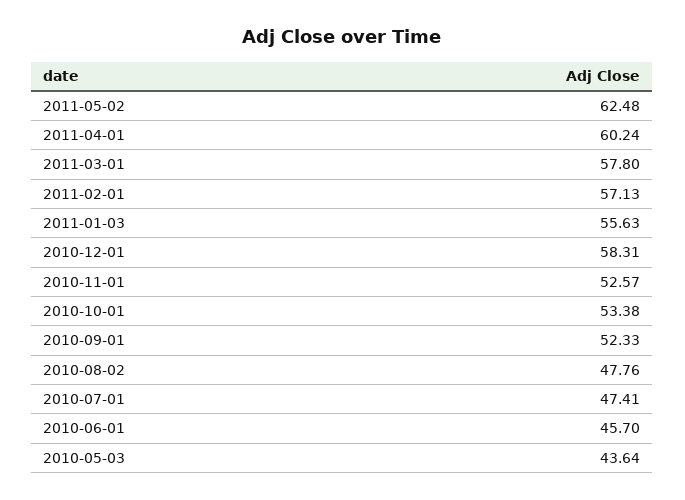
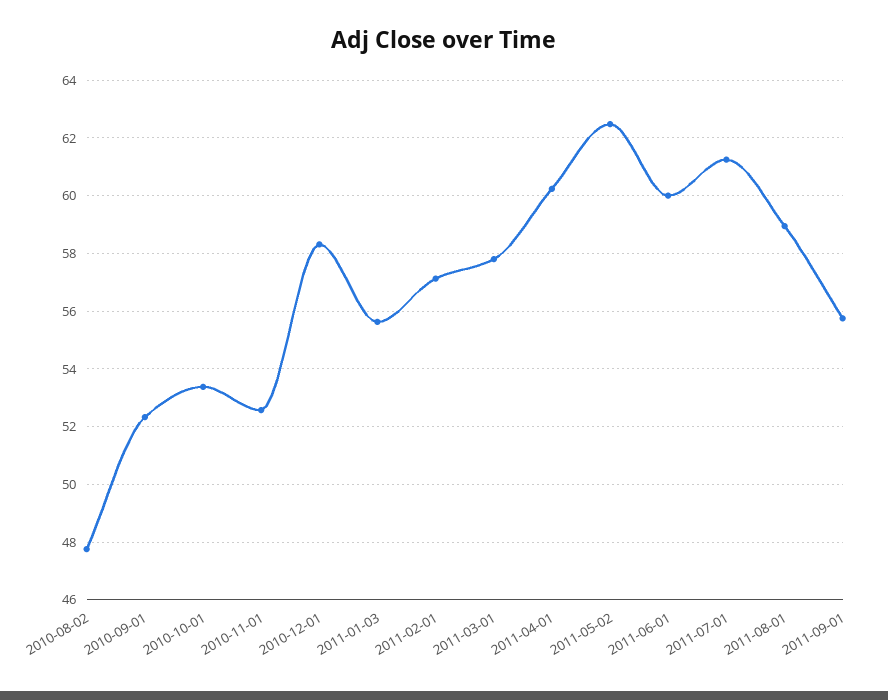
2010-07-01: 47.41 -> none
2010-06-01: 45.7 -> none
2010-05-03: 43.64 -> none
2011-06-01: none -> 60
2011-07-01: none -> 61.25
2011-08-01: none -> 59
2011-09-01: none -> 55.75

